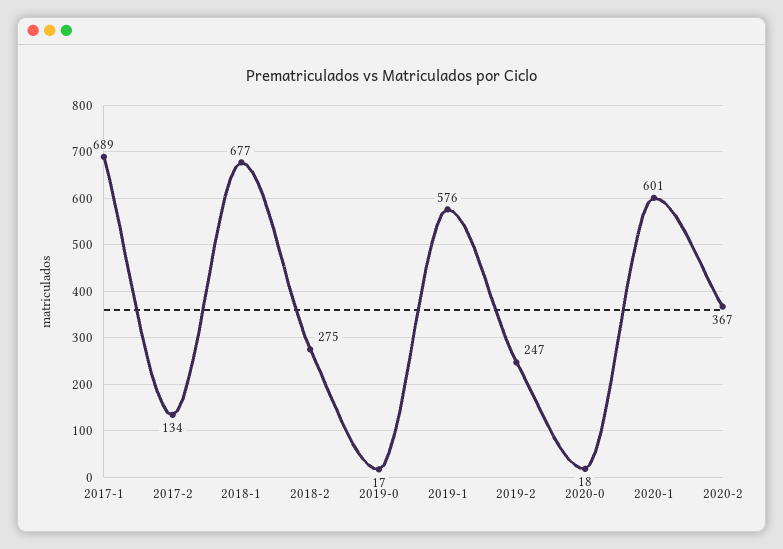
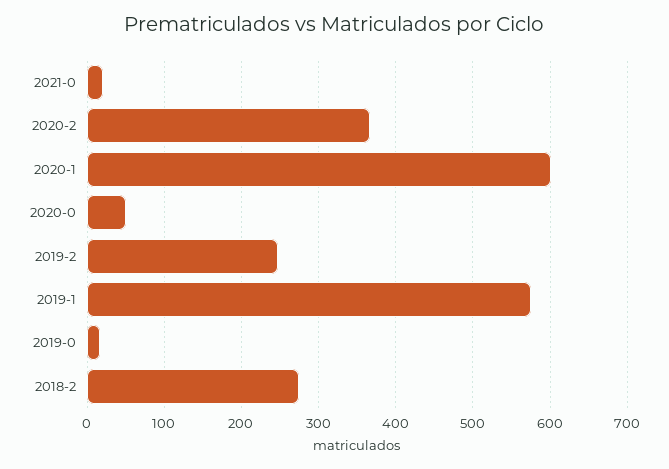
2017-1: 689 -> none
2017-2: 134 -> none
2018-1: 677 -> none
2020-0: 18 -> 50
2021-0: none -> 20

